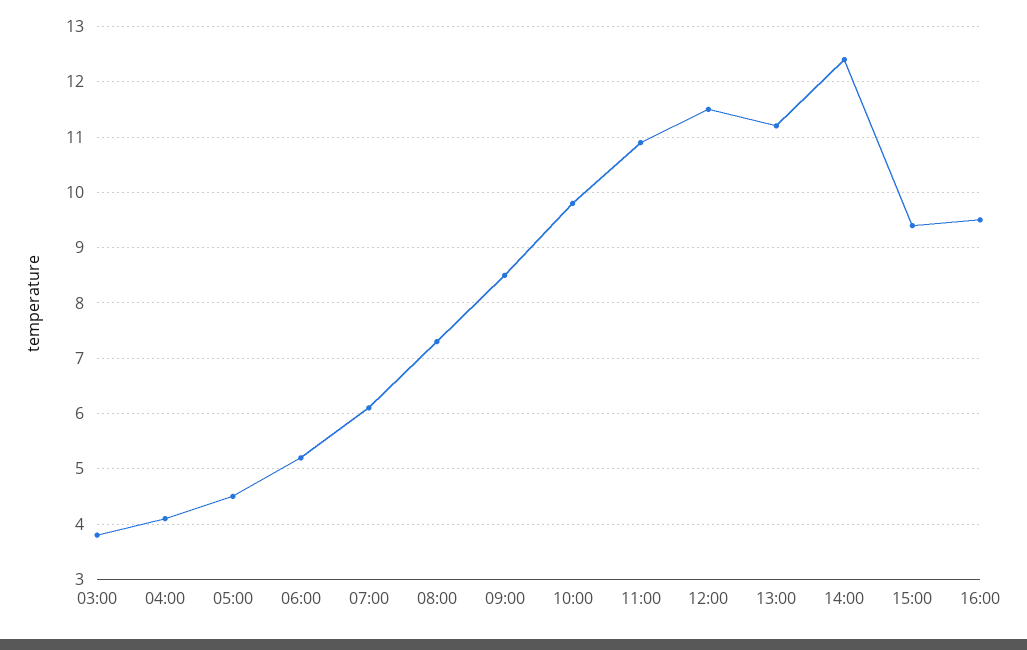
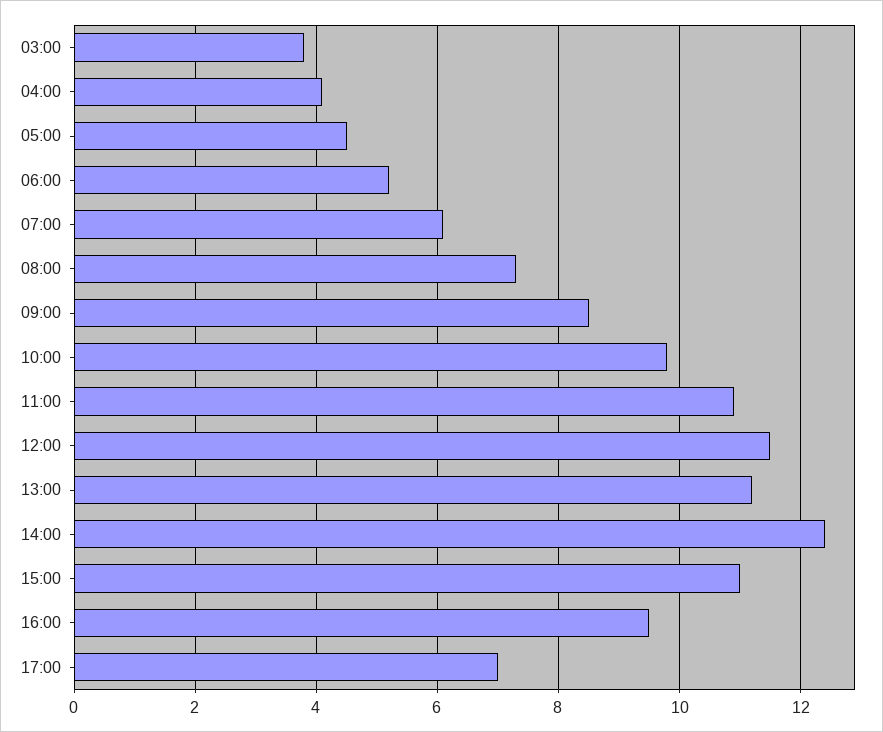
15:00: 9.5 -> 11
17:00: none -> 7

